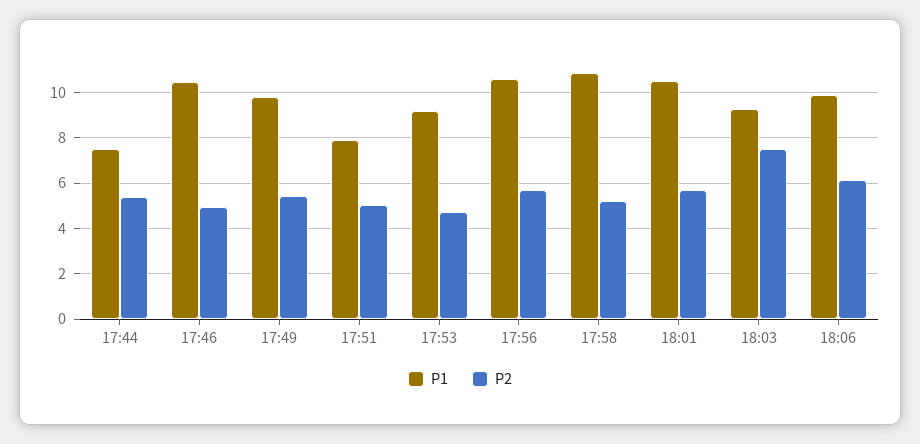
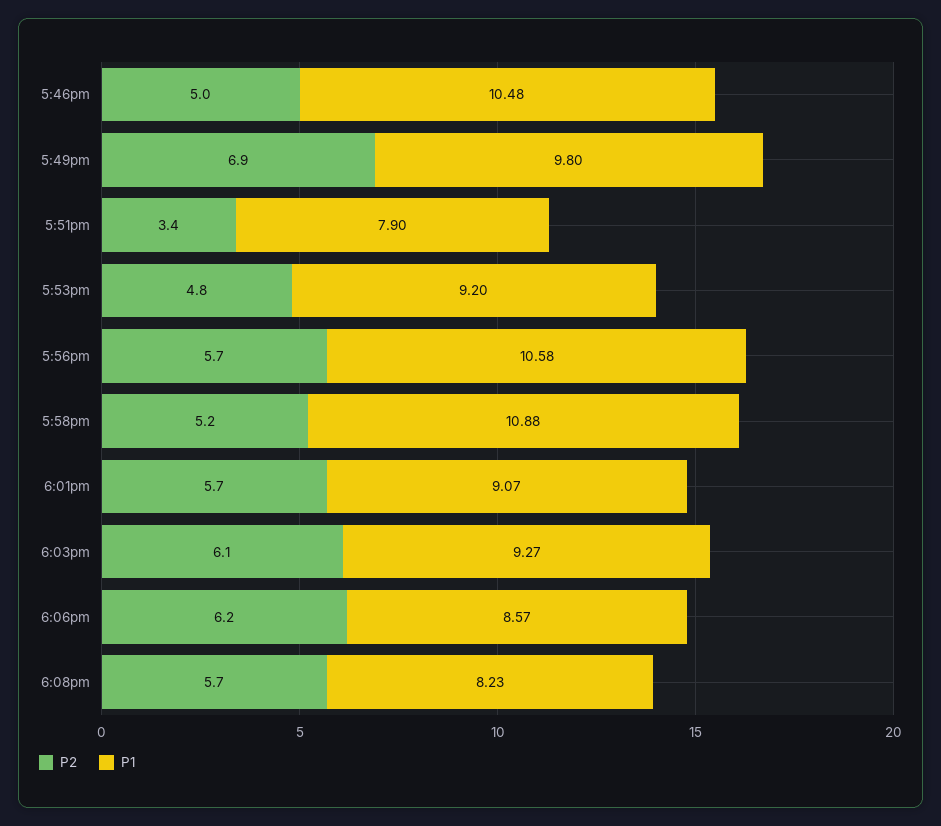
P1, 17:44: 7.5 -> none
P2, 17:44: 5.5 -> none
P2, 17:49: 5.5 -> 6.9
P2, 17:51: 5 -> 3.4
P1, 18:01: 10.5 -> 9.07
P2, 18:03: 7.5 -> 6.1
P1, 18:06: 10 -> 8.57
P2, 6:08pm: none -> 5.7
P1, 6:08pm: none -> 8.23

